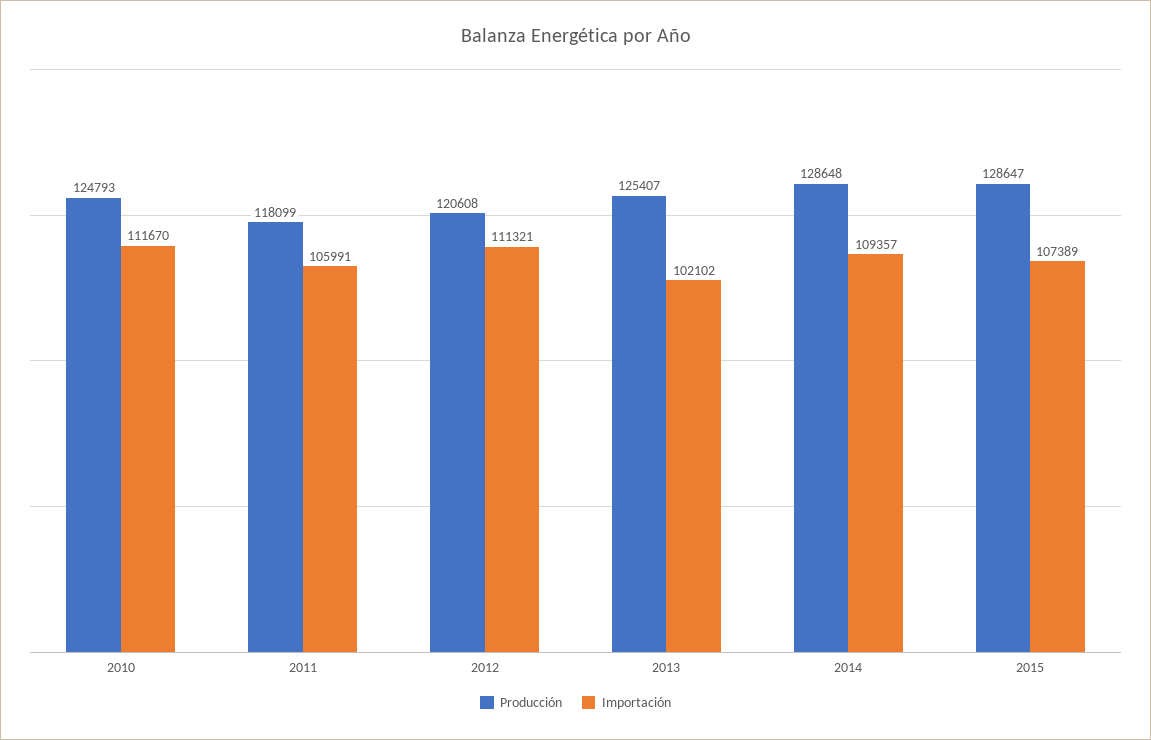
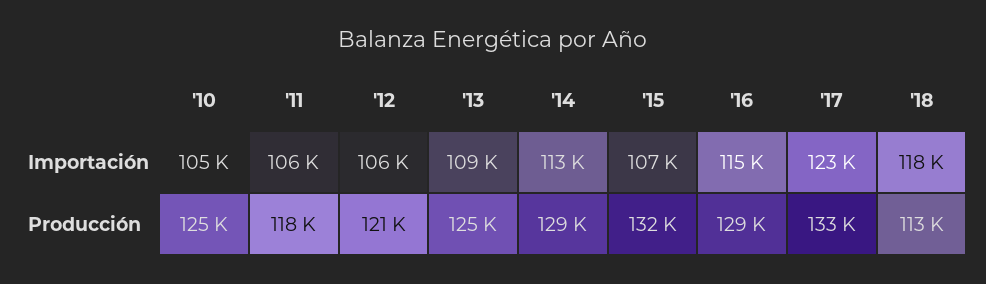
Importación, 2010: 111670 -> 105000
Importación, 2012: 111321 -> 106000
Importación, 2013: 102102 -> 109000
Importación, 2014: 109357 -> 113000
Producción, 2015: 128647 -> 132000
Importación, '16: none -> 115000
Importación, '17: none -> 123000
Importación, '18: none -> 118000
Producción, '16: none -> 129000
Producción, '17: none -> 133000
Producción, '18: none -> 113000

